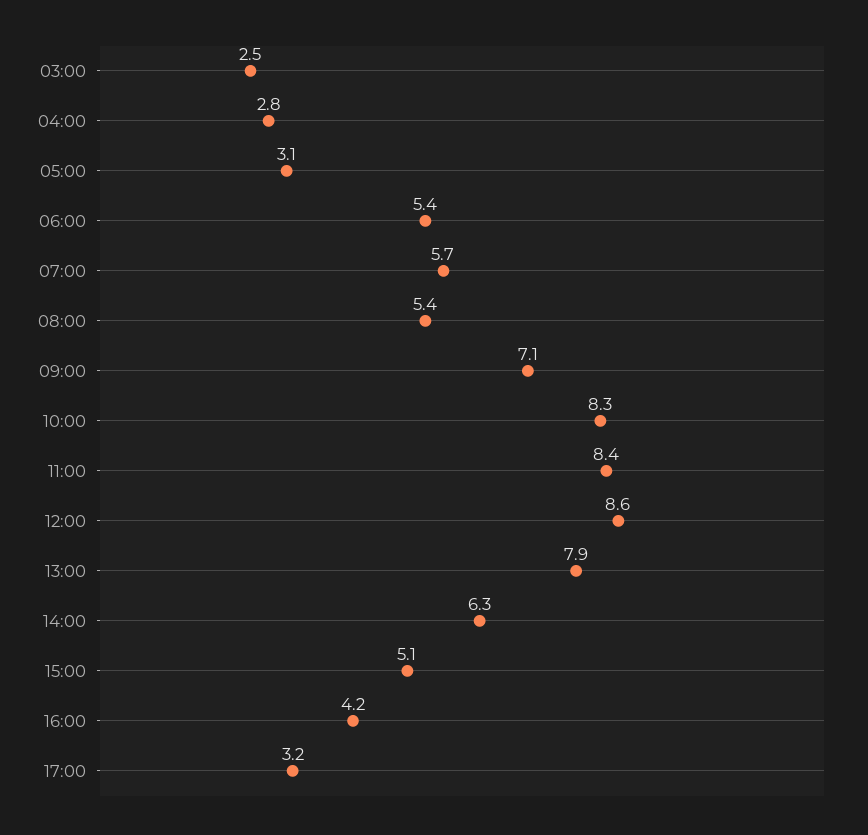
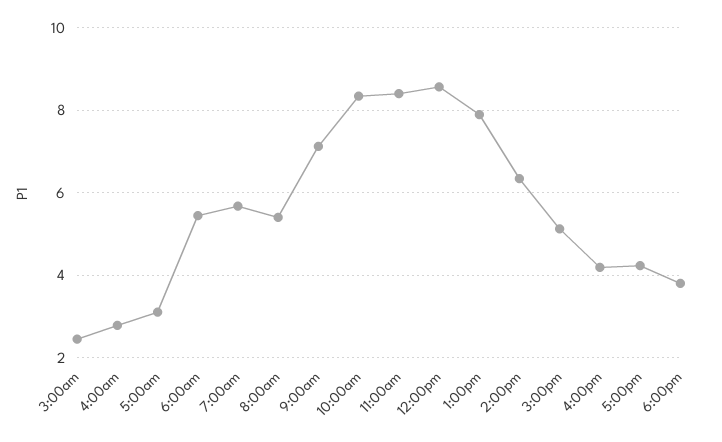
17:00: 3.2 -> 4.2
6:00pm: none -> 3.8

